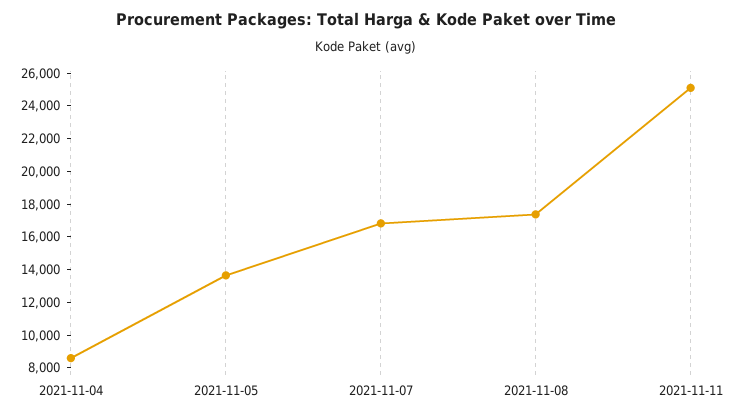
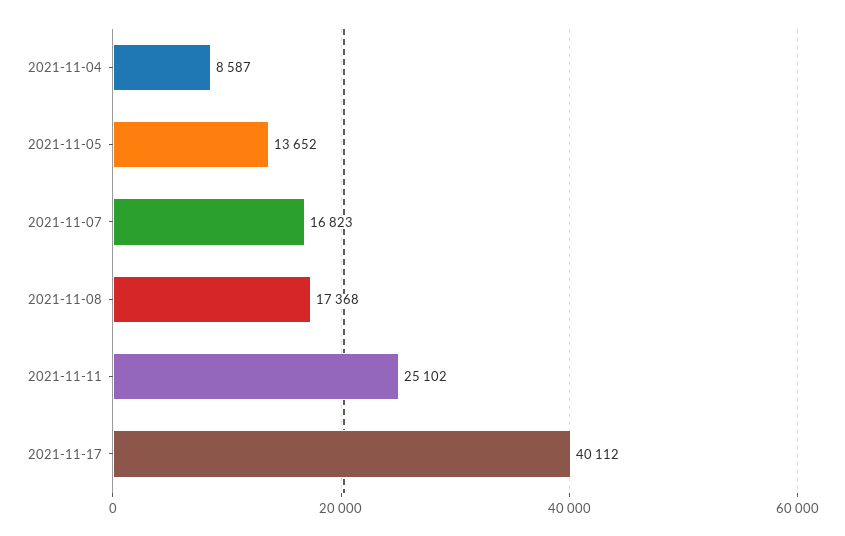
2021-11-17: none -> 40112

